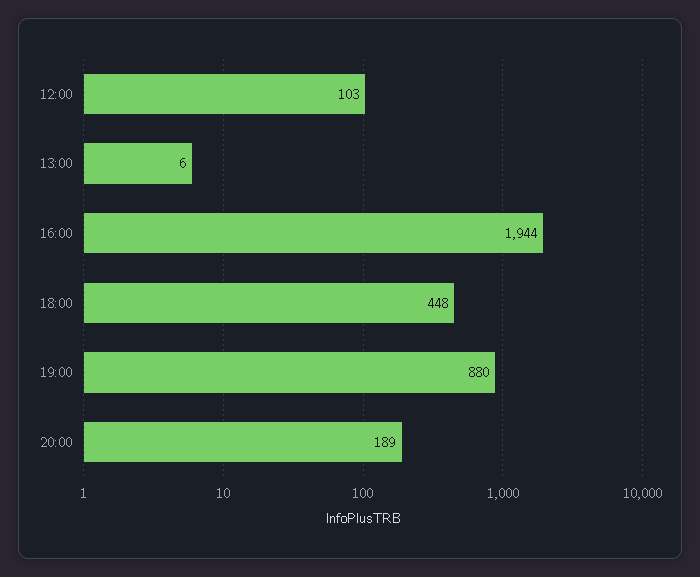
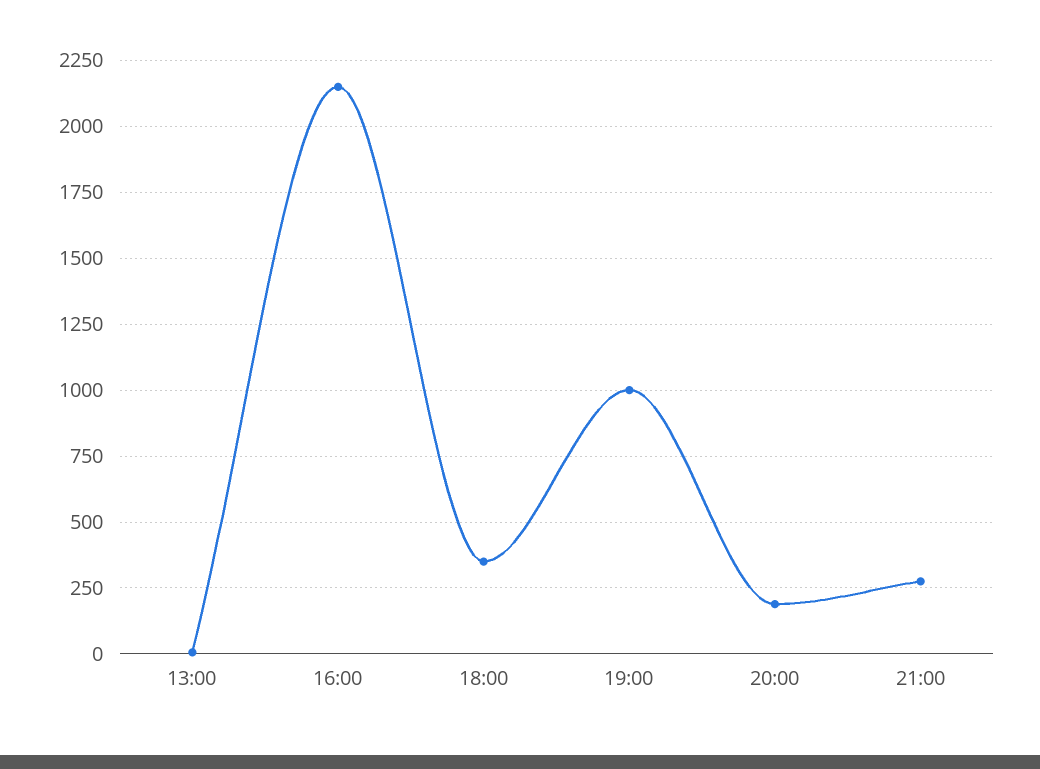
12:00: 103 -> none
16:00: 1944 -> 2150
18:00: 448 -> 350
19:00: 880 -> 1000
21:00: none -> 275

